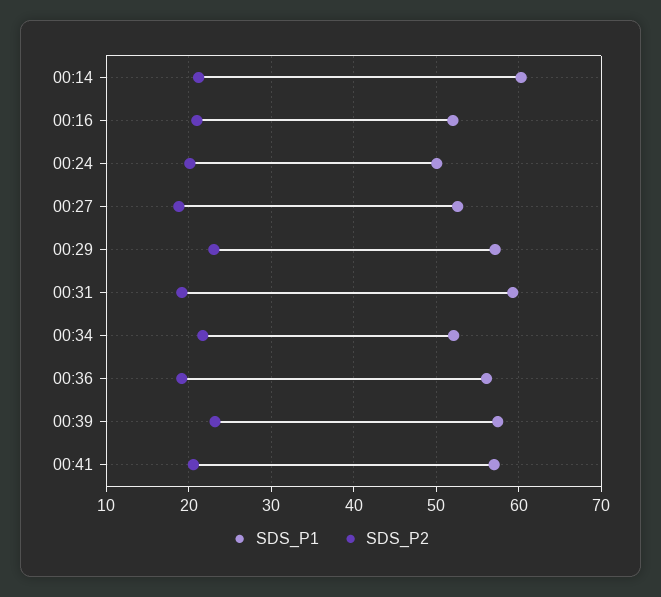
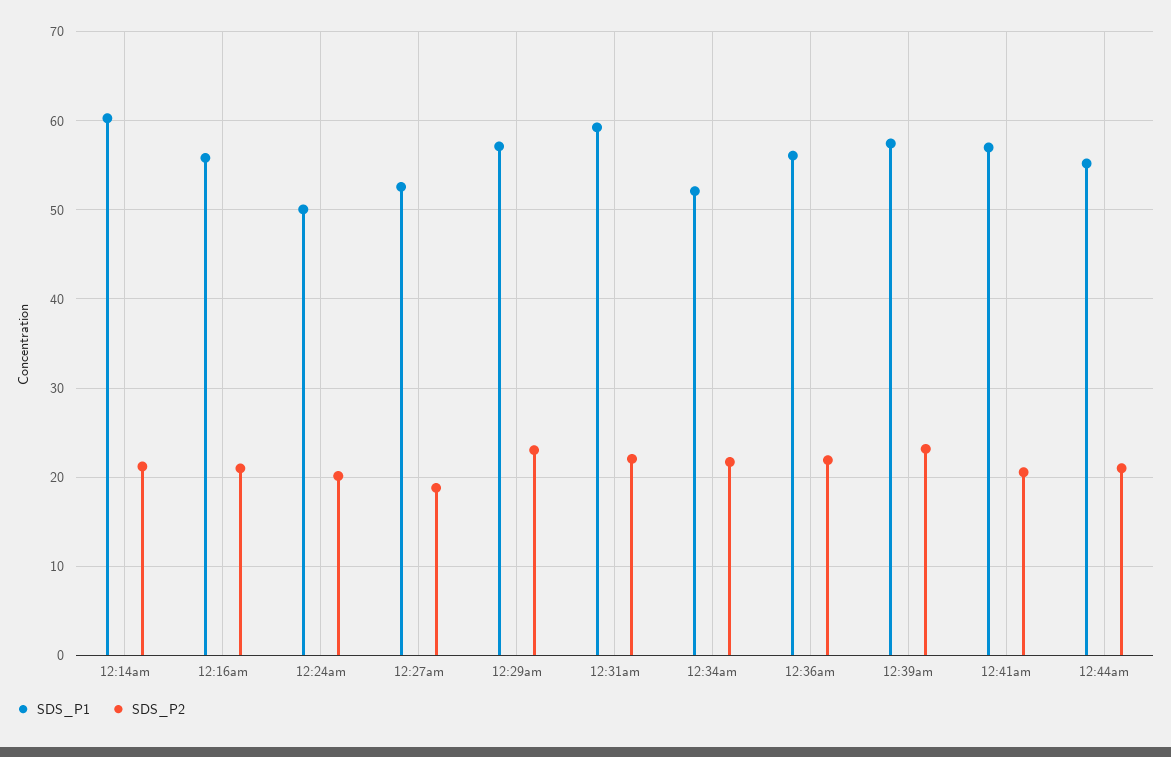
SDS_P1, 00:16: 52 -> 56
SDS_P2, 00:31: 19 -> 22
SDS_P2, 00:36: 19 -> 22
SDS_P1, 12:44am: none -> 55
SDS_P2, 12:44am: none -> 21

